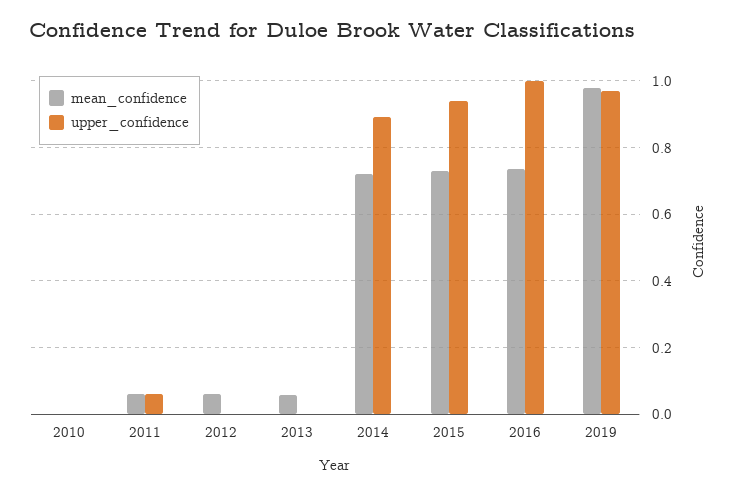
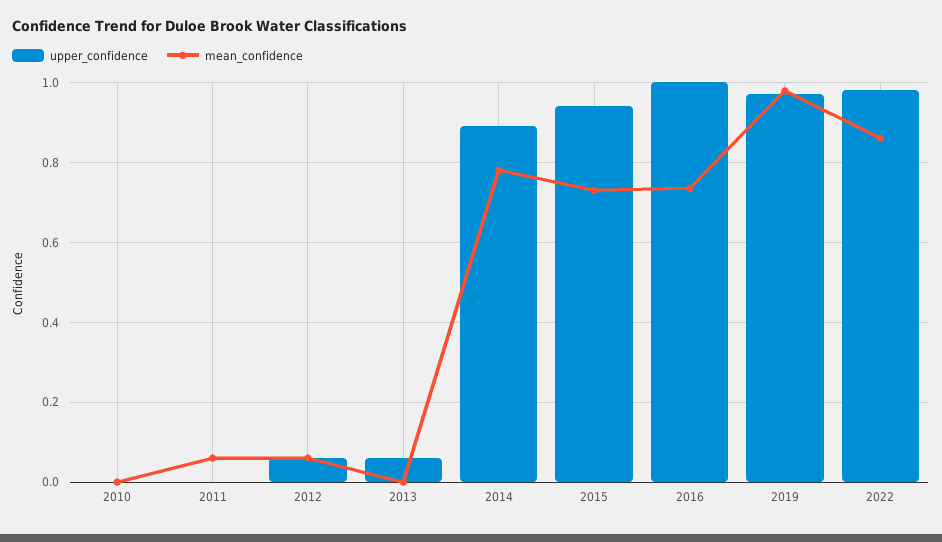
upper_confidence, 2011: 0.06 -> 0
upper_confidence, 2012: 0 -> 0.06
mean_confidence, 2013: 0.06 -> 0
upper_confidence, 2013: 0 -> 0.06
mean_confidence, 2014: 0.72 -> 0.78
upper_confidence, 2022: none -> 0.98
mean_confidence, 2022: none -> 0.86

